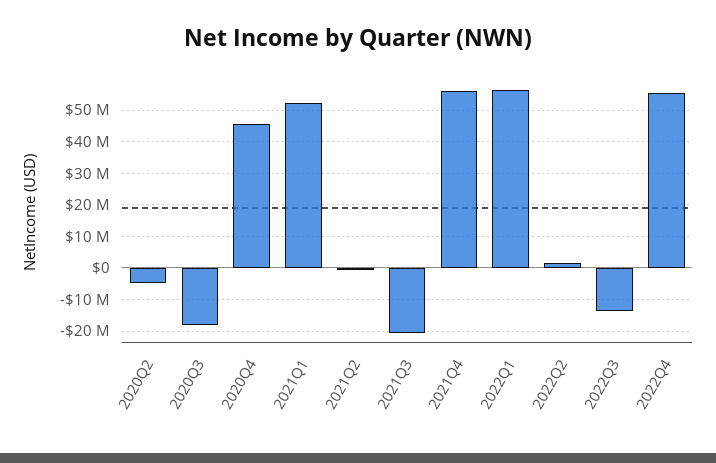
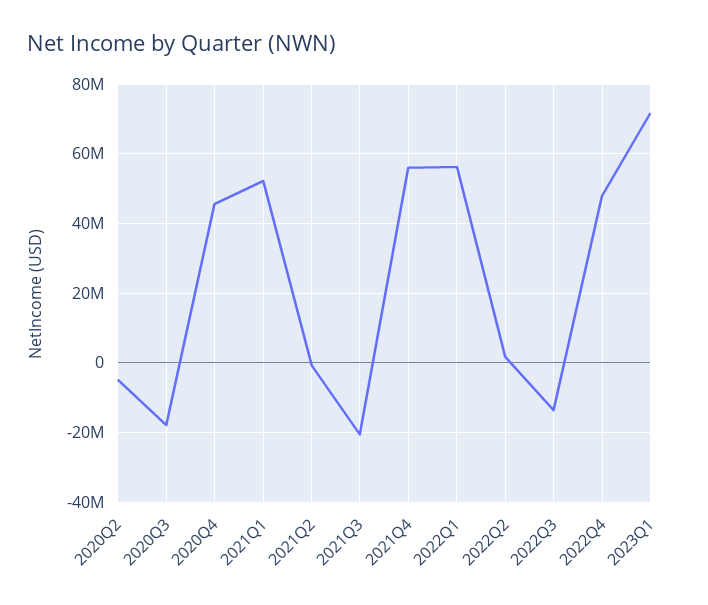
2022Q4: 56000000 -> 48000000
2023Q1: none -> 72000000

